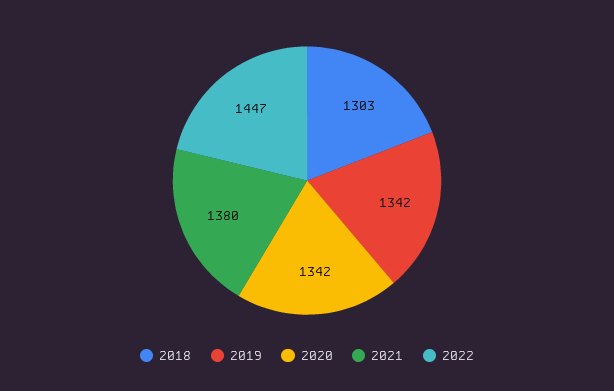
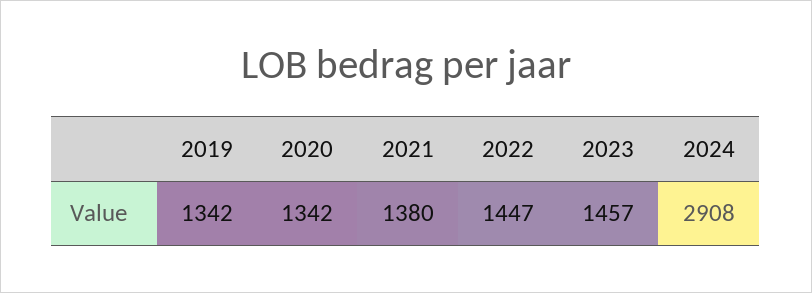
2018: 1303 -> none
2023: none -> 1457
2024: none -> 2908

